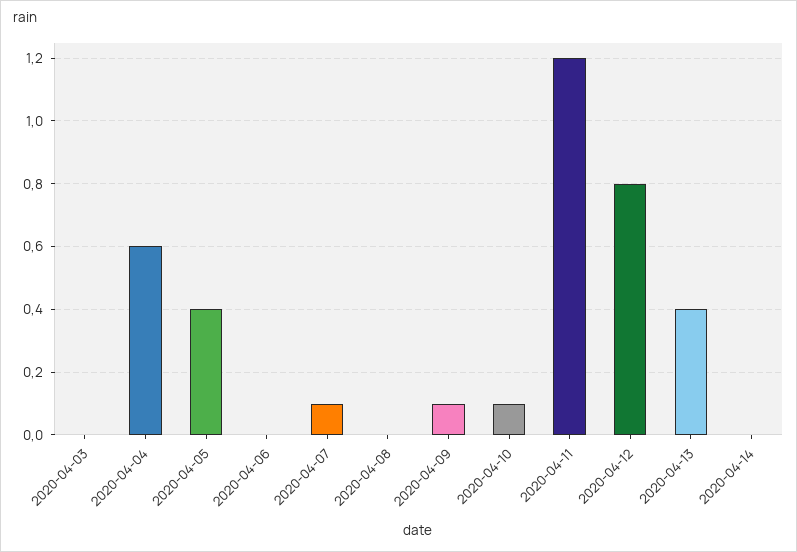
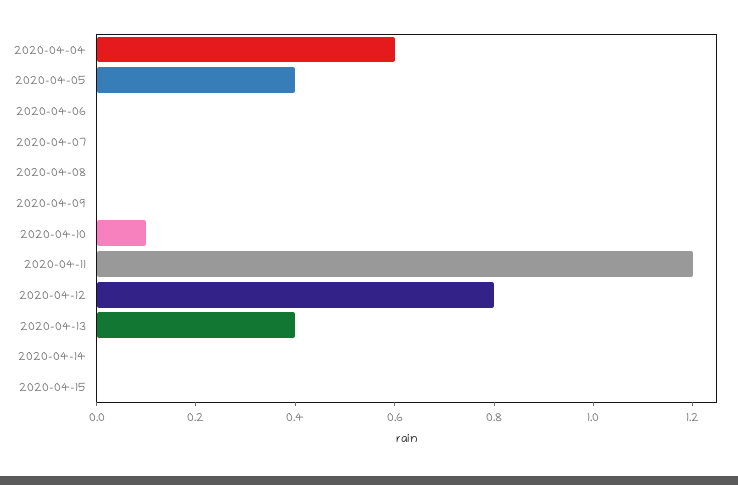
2020-04-03: 0 -> none
2020-04-07: 0.1 -> 0
2020-04-09: 0.1 -> 0
2020-04-15: none -> 0

